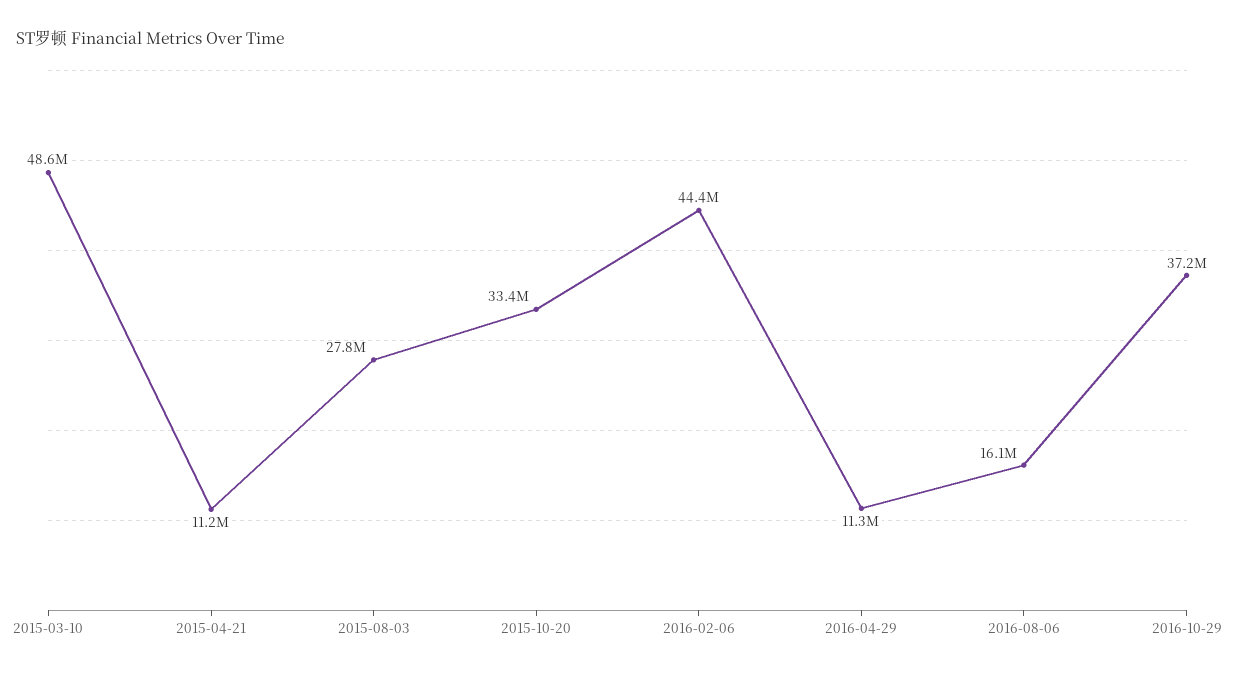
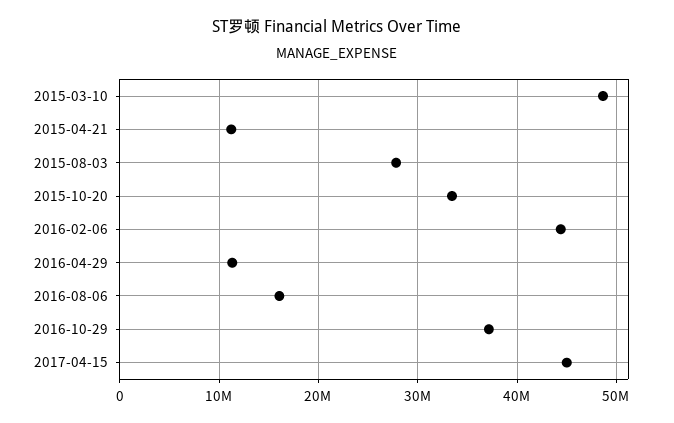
2017-04-15: none -> 45000000

